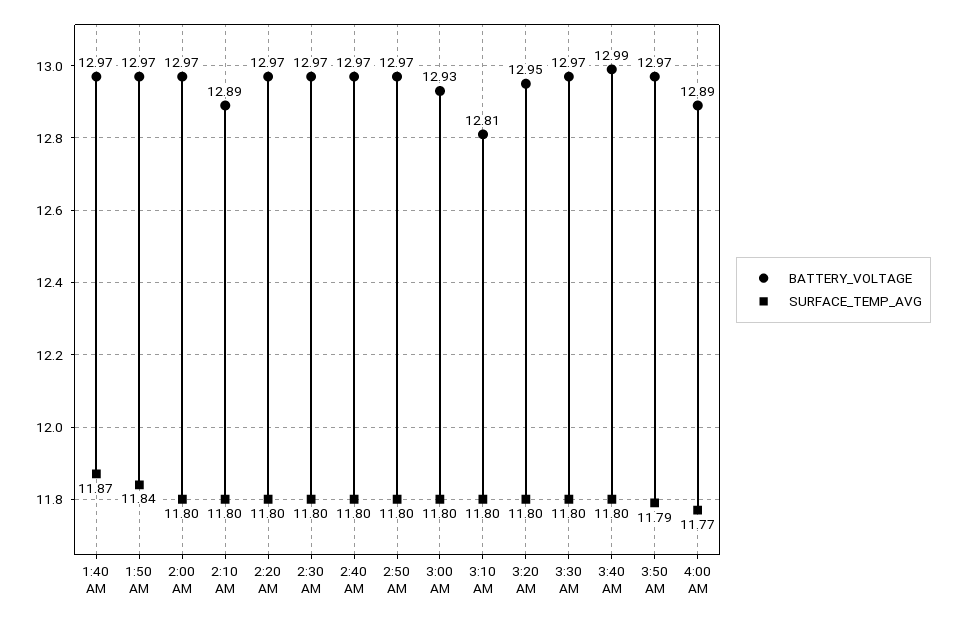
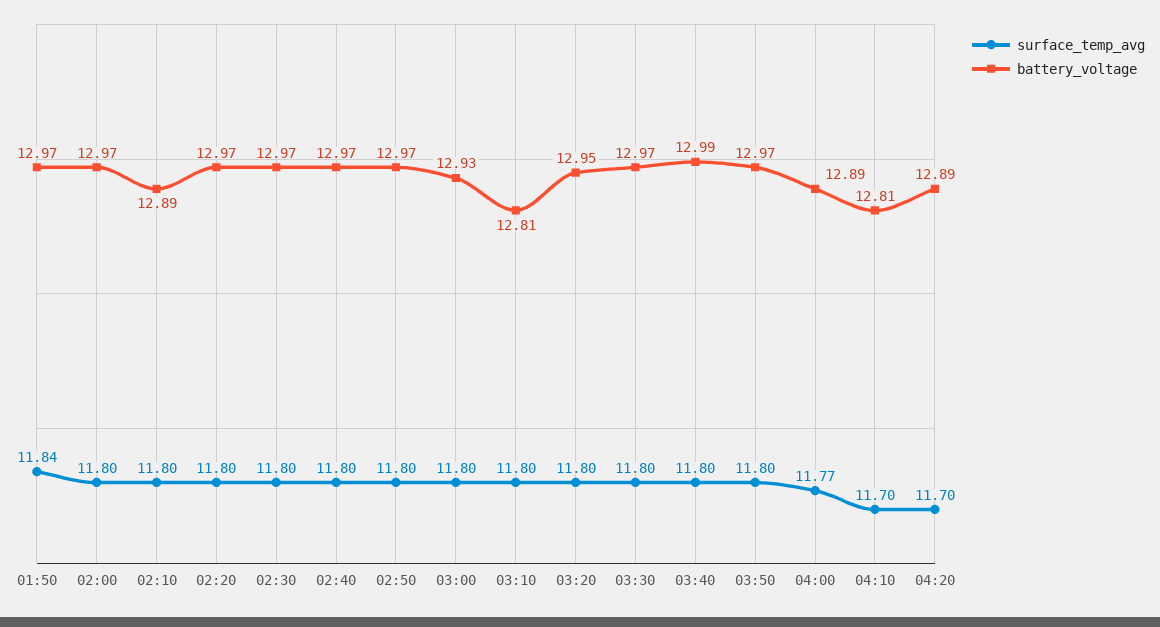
BATTERY_VOLTAGE, 1:40 AM: 12.97 -> none
SURFACE_TEMP_AVG, 1:40 AM: 11.87 -> none
SURFACE_TEMP_AVG, 3:50 AM: 11.79 -> 11.8
SURFACE_TEMP_AVG, 04:10: none -> 11.7
BATTERY_VOLTAGE, 04:10: none -> 12.81
SURFACE_TEMP_AVG, 04:20: none -> 11.7
BATTERY_VOLTAGE, 04:20: none -> 12.89

